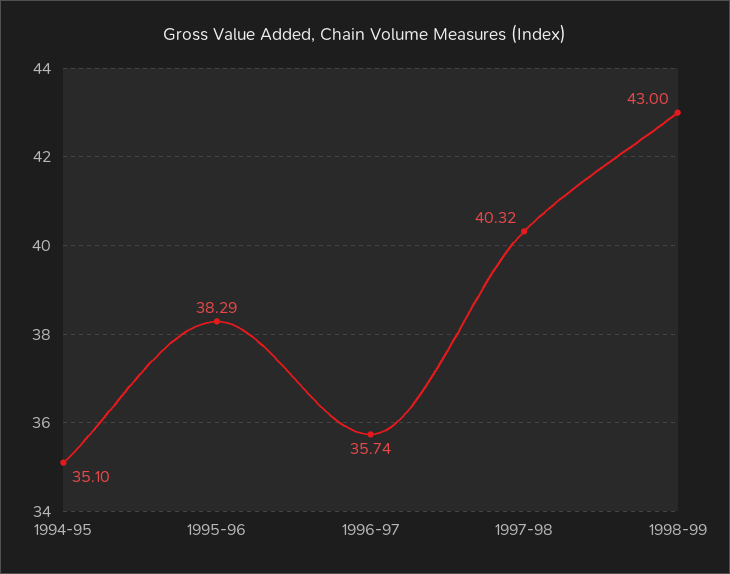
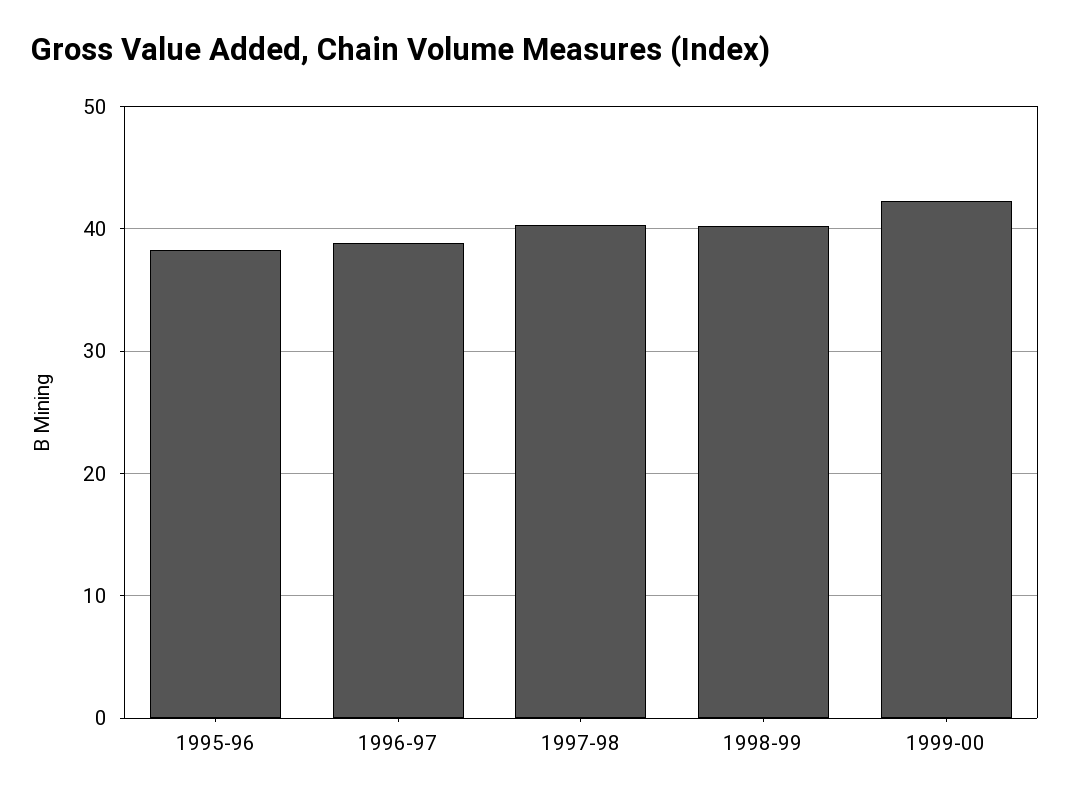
1994-95: 35.1 -> none
1996-97: 35.74 -> 39
1998-99: 43 -> 40
1999-00: none -> 42

